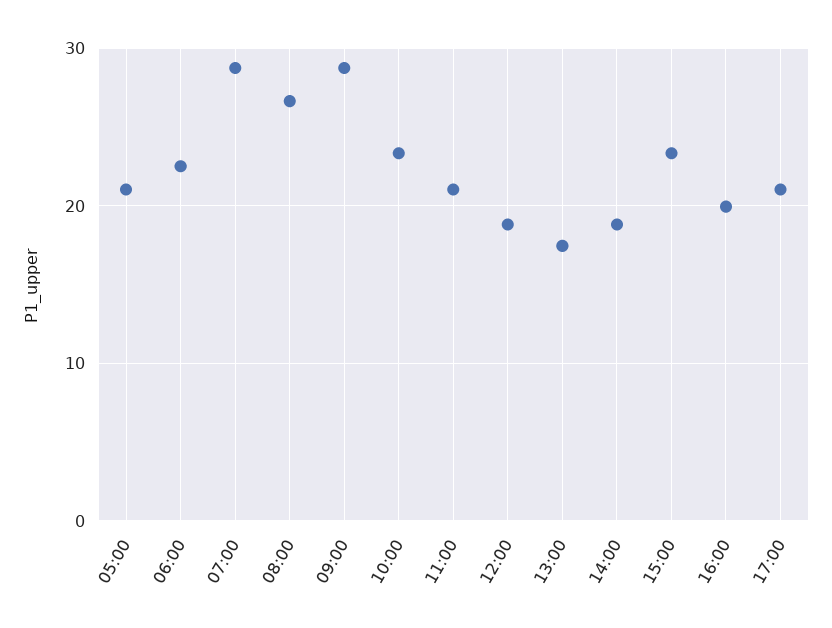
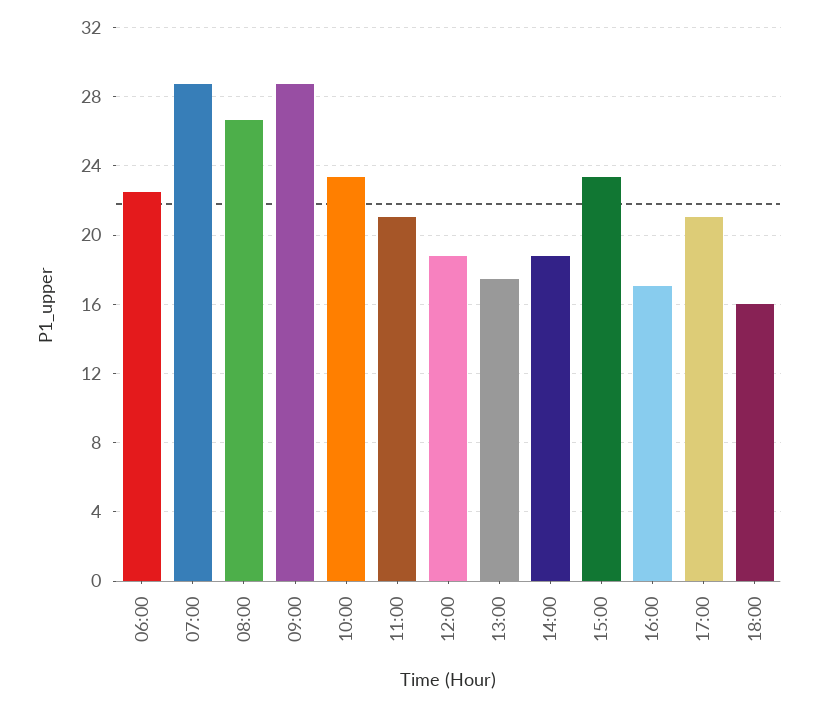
05:00: 21 -> none
16:00: 20 -> 17
18:00: none -> 16

